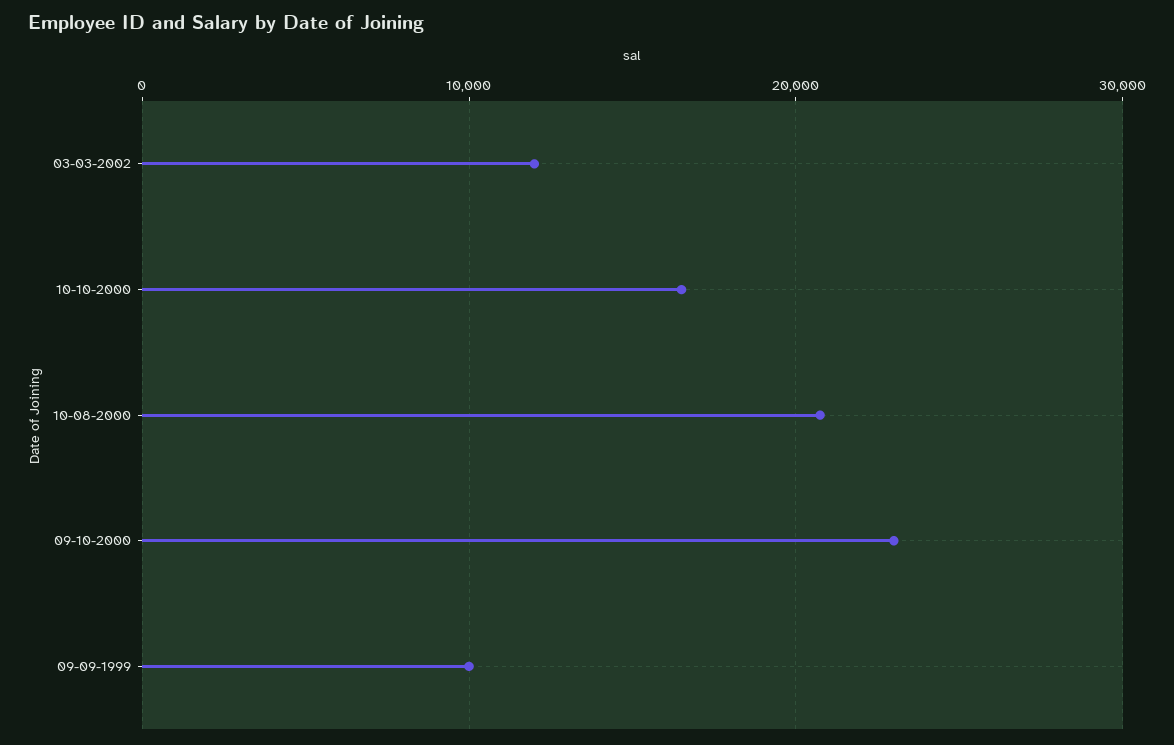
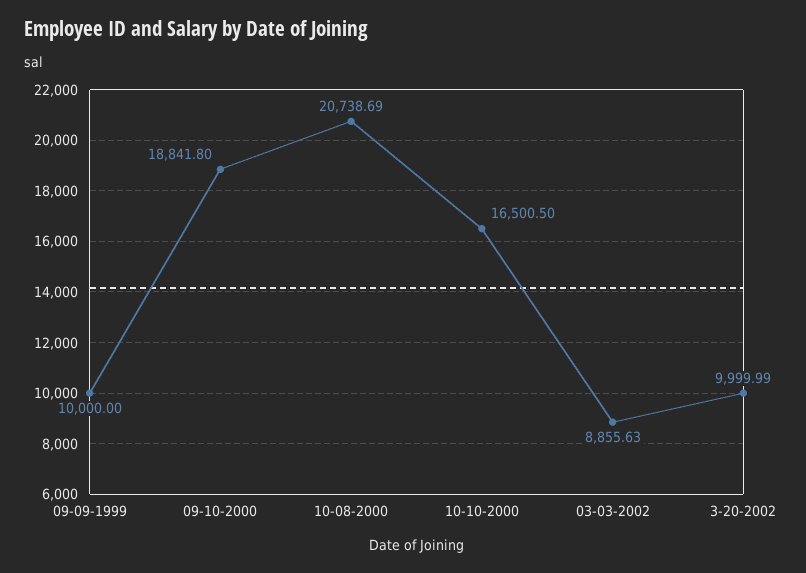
03-03-2002: 12000 -> 8855.63
09-10-2000: 23000 -> 18841.8
3-20-2002: none -> 9999.99

